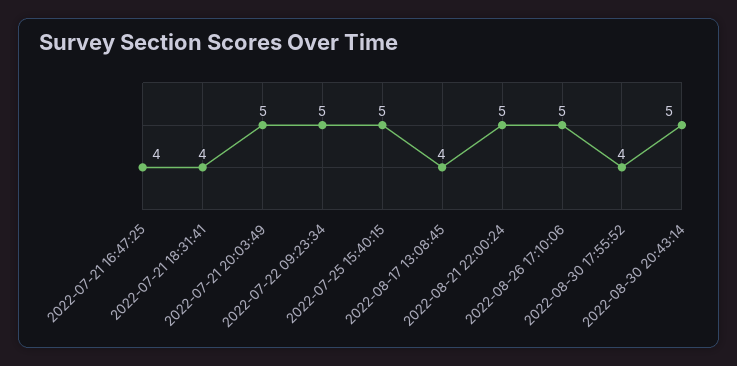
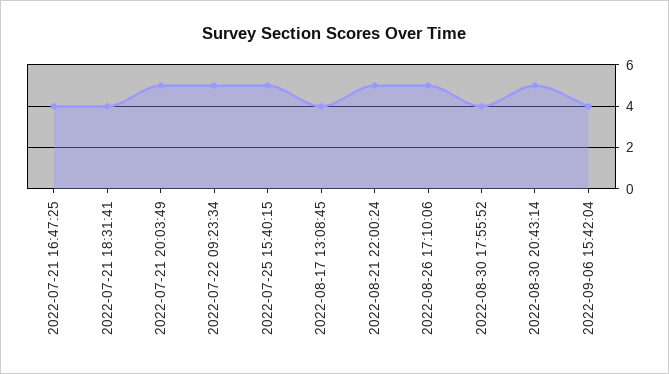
2022-09-06 15:42:04: none -> 4

